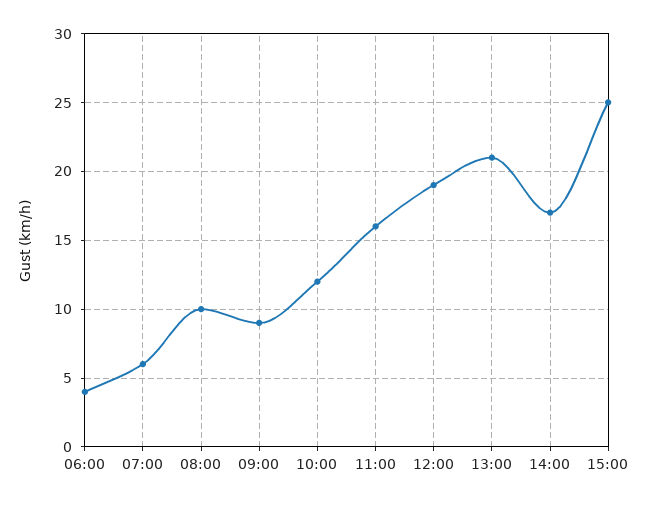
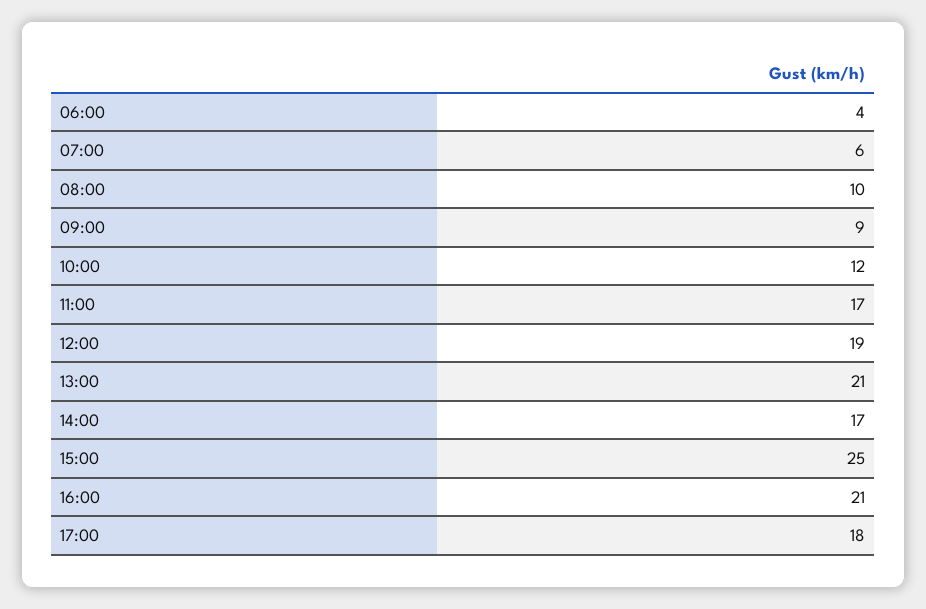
11:00: 16 -> 17
16:00: none -> 21
17:00: none -> 18

